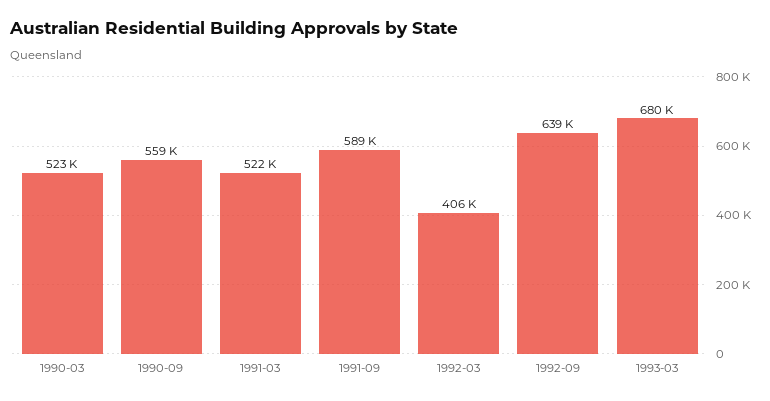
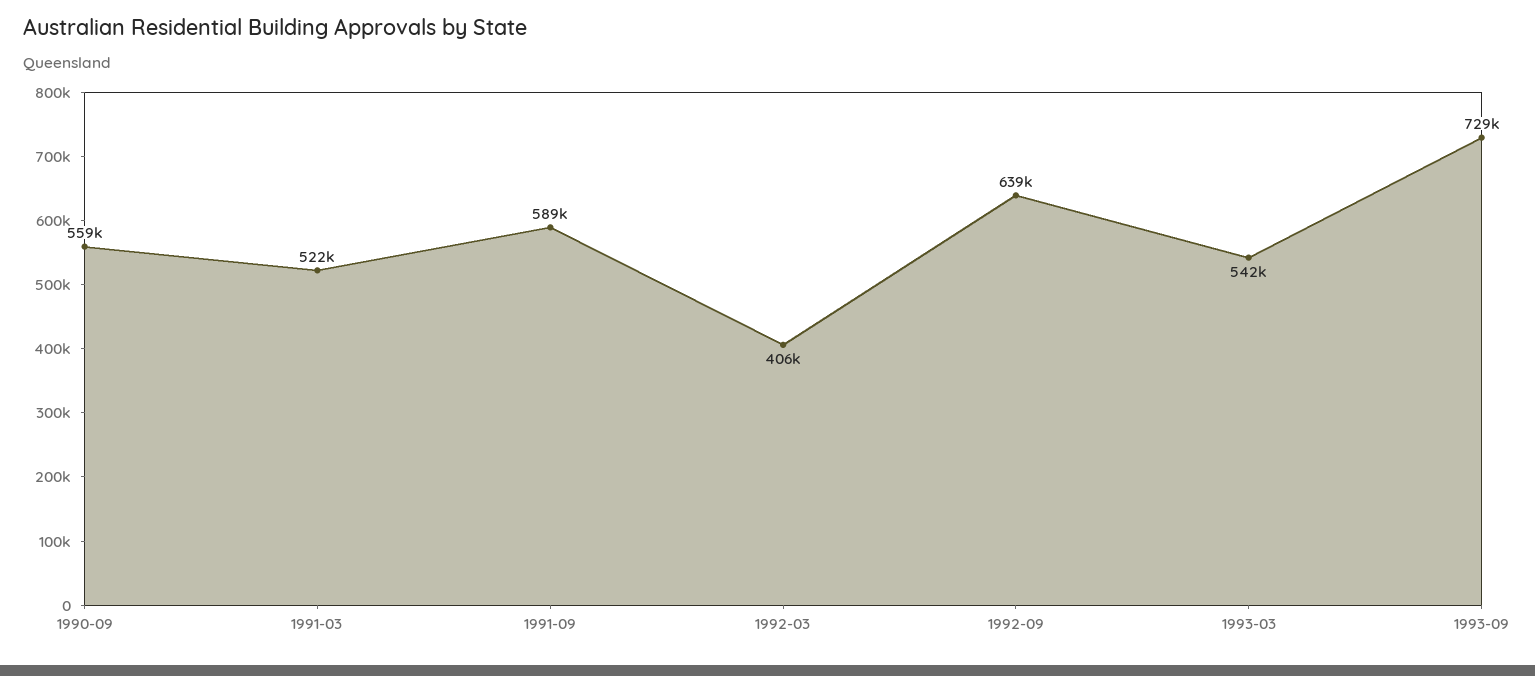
1990-03: 523000 -> none
1993-03: 680000 -> 542000
1993-09: none -> 729000

